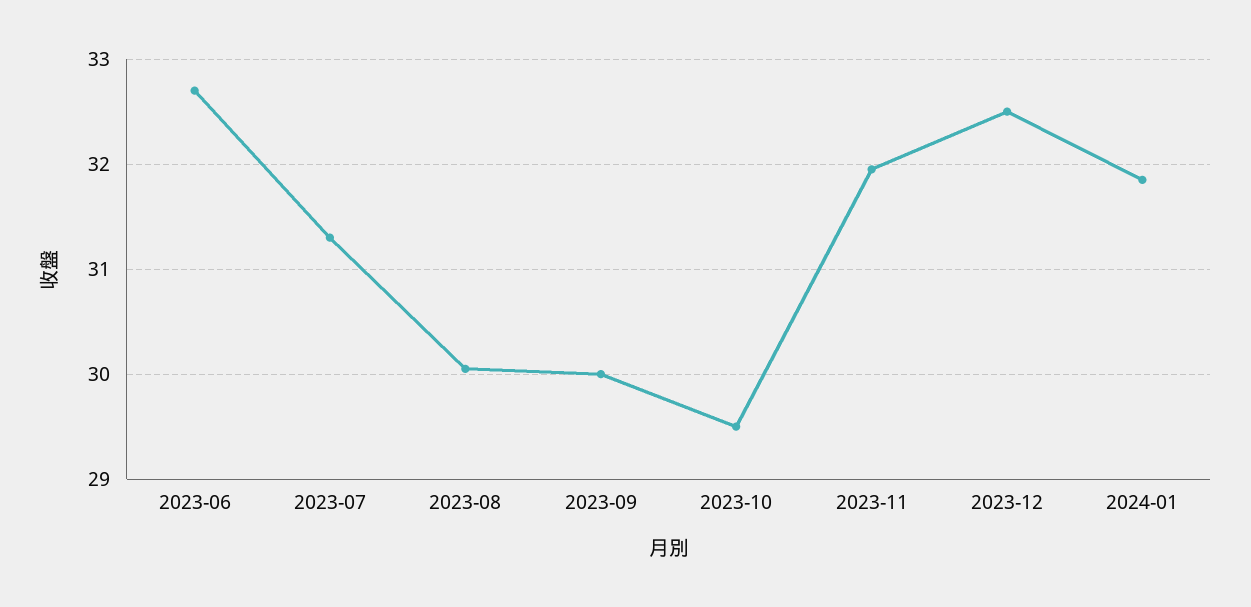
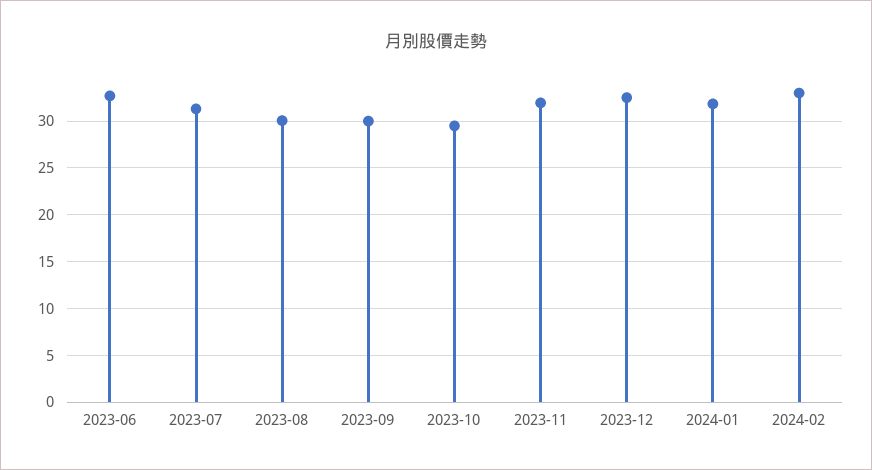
2024-02: none -> 33

